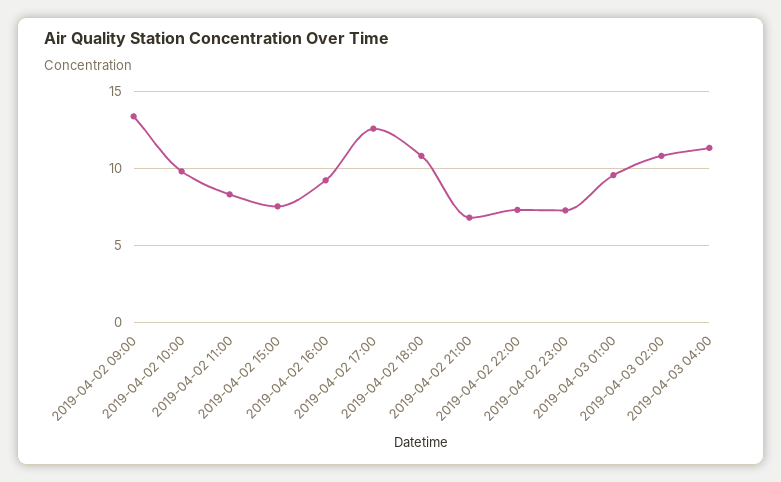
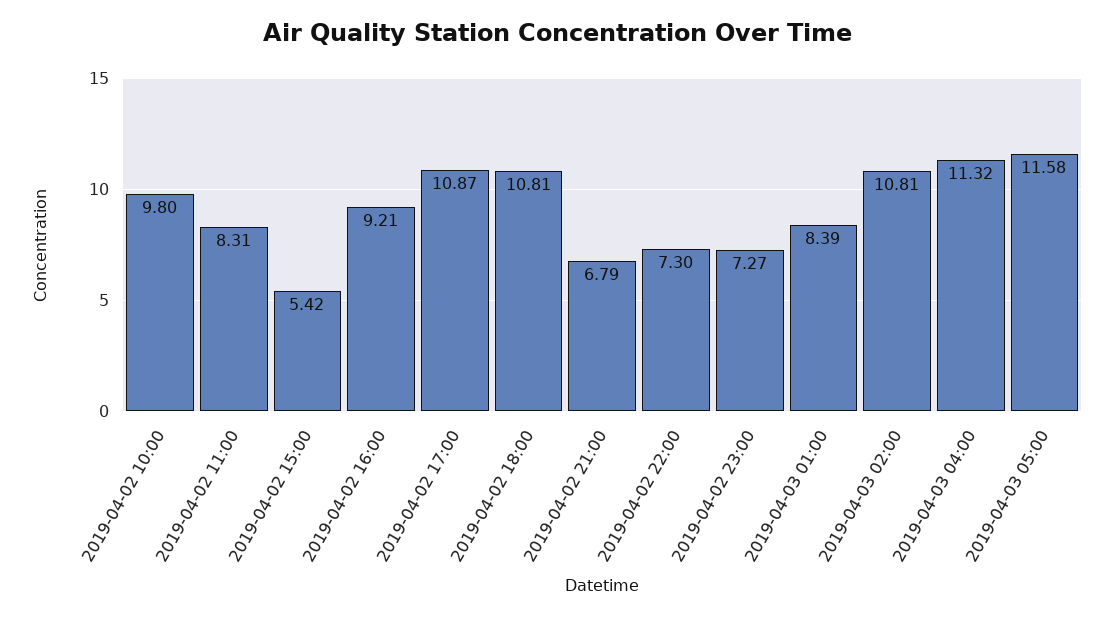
2019-04-02 09:00: 13.5 -> none
2019-04-02 15:00: 7.5 -> 5.42
2019-04-02 17:00: 12.5 -> 10.87
2019-04-03 01:00: 9.5 -> 8.39
2019-04-03 05:00: none -> 11.58

